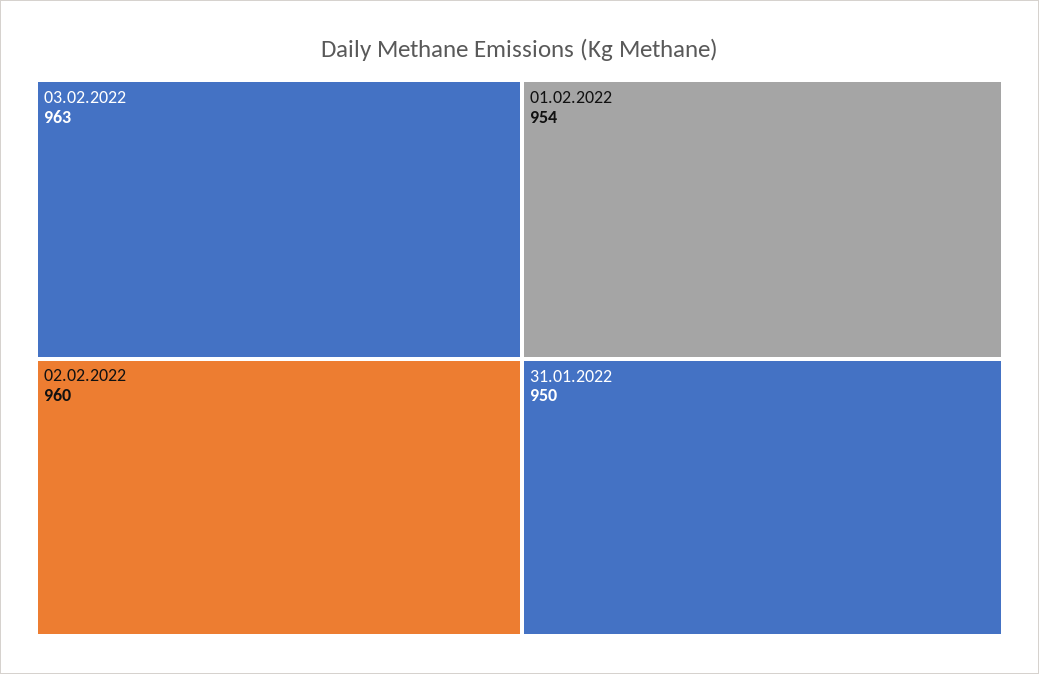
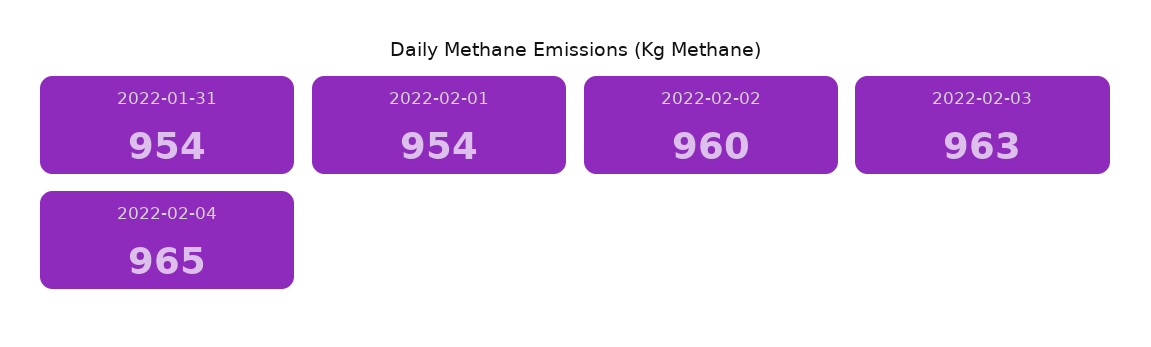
31.01.2022: 950 -> 954
2022-02-04: none -> 965

